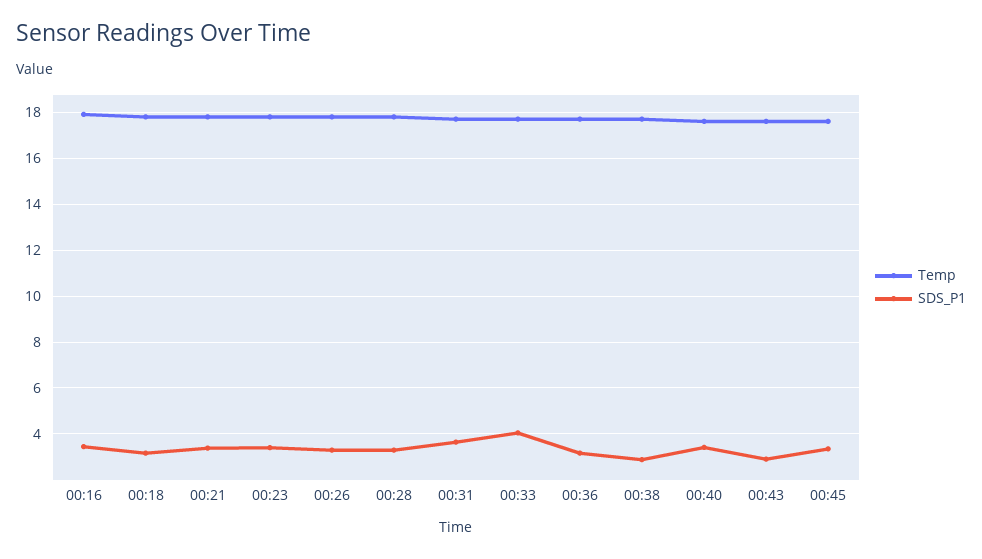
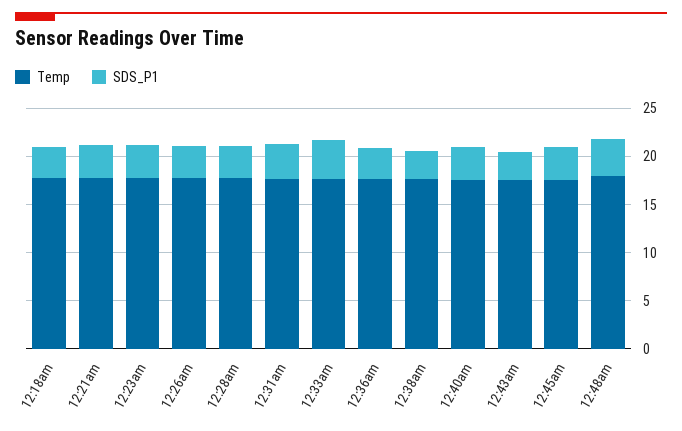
Temp, 00:16: 18 -> none
SDS_P1, 00:16: 3.5 -> none
Temp, 12:48am: none -> 18
SDS_P1, 12:48am: none -> 4

